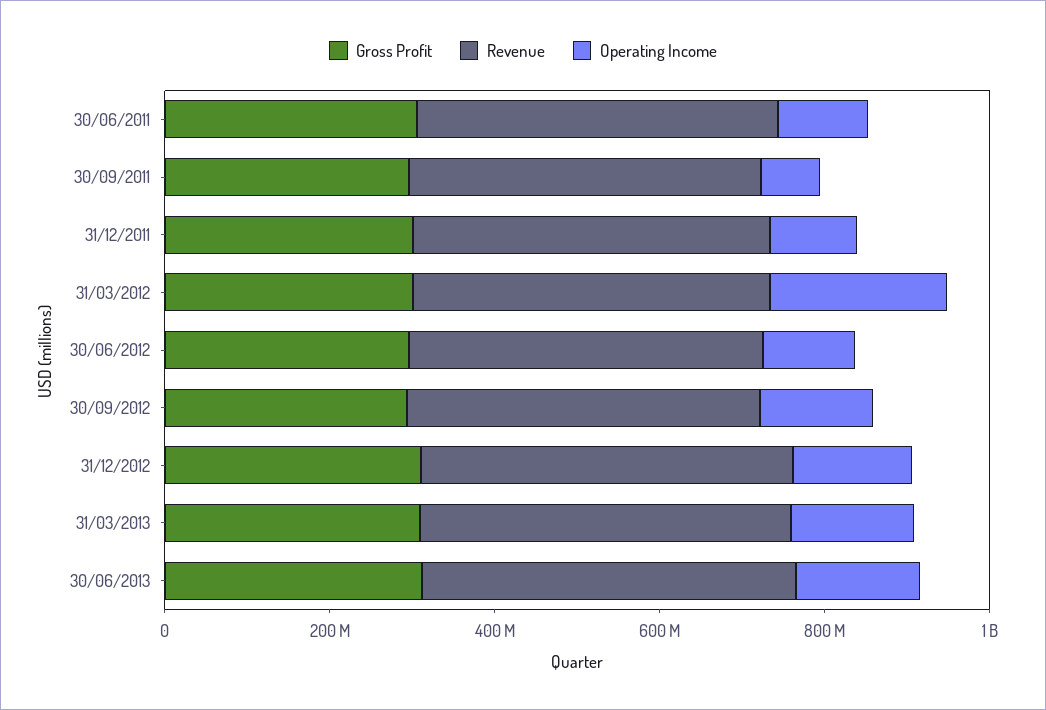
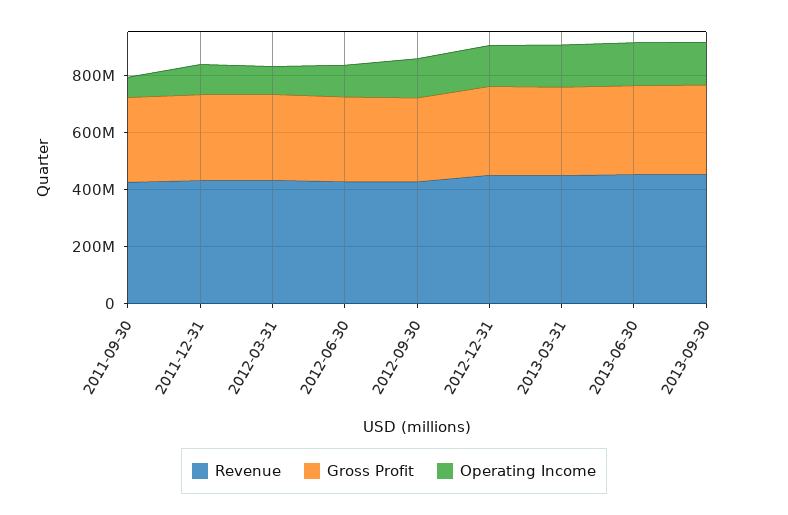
Gross Profit, 30/06/2011: 300000000 -> none
Revenue, 30/06/2011: 450000000 -> none
Operating Income, 30/06/2011: 100000000 -> none
Operating Income, 31/03/2012: 200000000 -> 100000000
Revenue, 2013-09-30: none -> 450000000
Gross Profit, 2013-09-30: none -> 300000000
Operating Income, 2013-09-30: none -> 150000000

